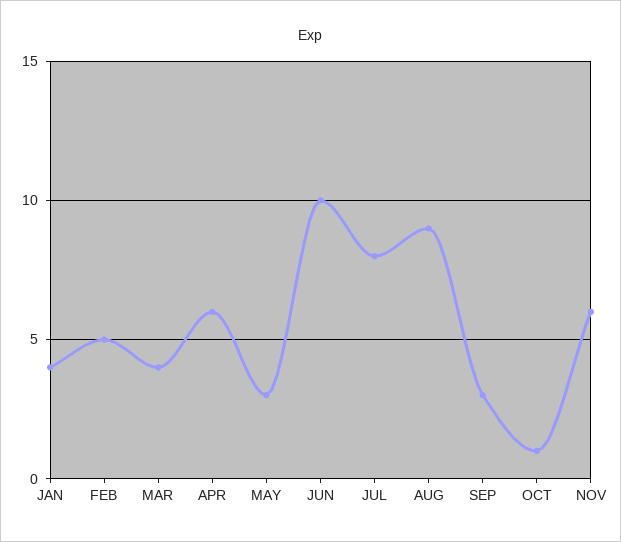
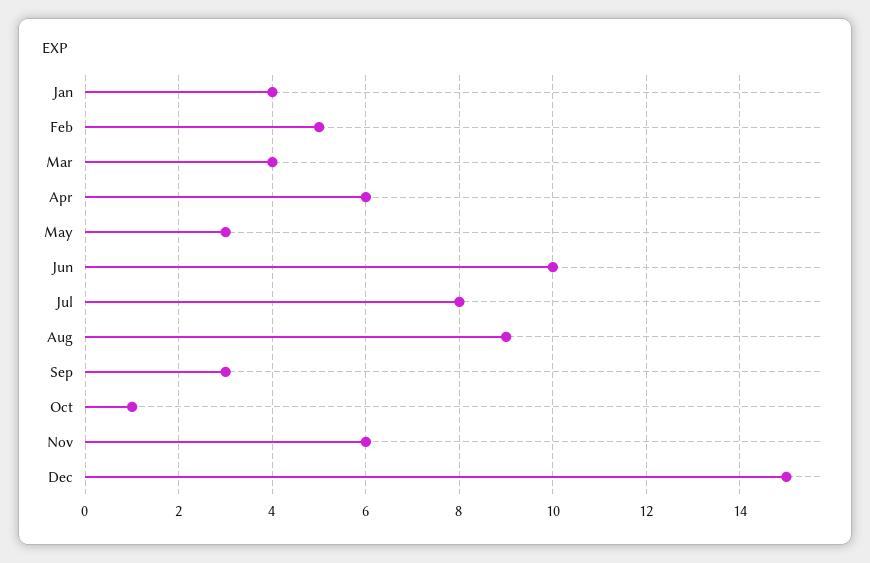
Dec: none -> 15

